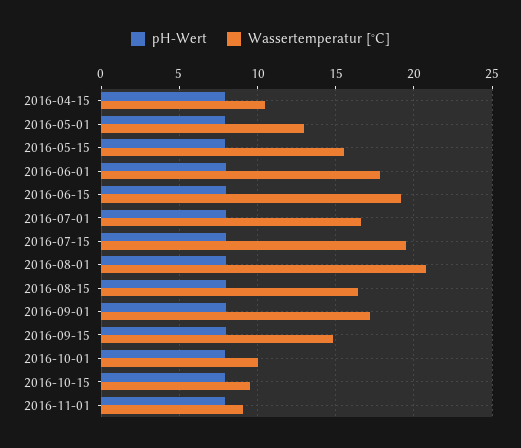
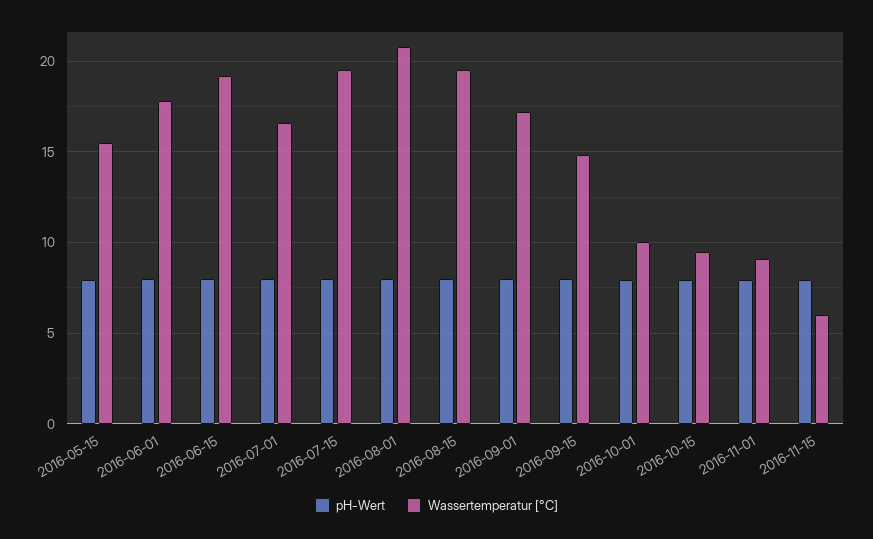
pH-Wert, 2016-04-15: 8 -> none
Wassertemperatur [°C], 2016-04-15: 10.5 -> none
pH-Wert, 2016-05-01: 8 -> none
Wassertemperatur [°C], 2016-05-01: 13 -> none
Wassertemperatur [°C], 2016-08-15: 16.5 -> 19.5
pH-Wert, 2016-11-15: none -> 8
Wassertemperatur [°C], 2016-11-15: none -> 6

